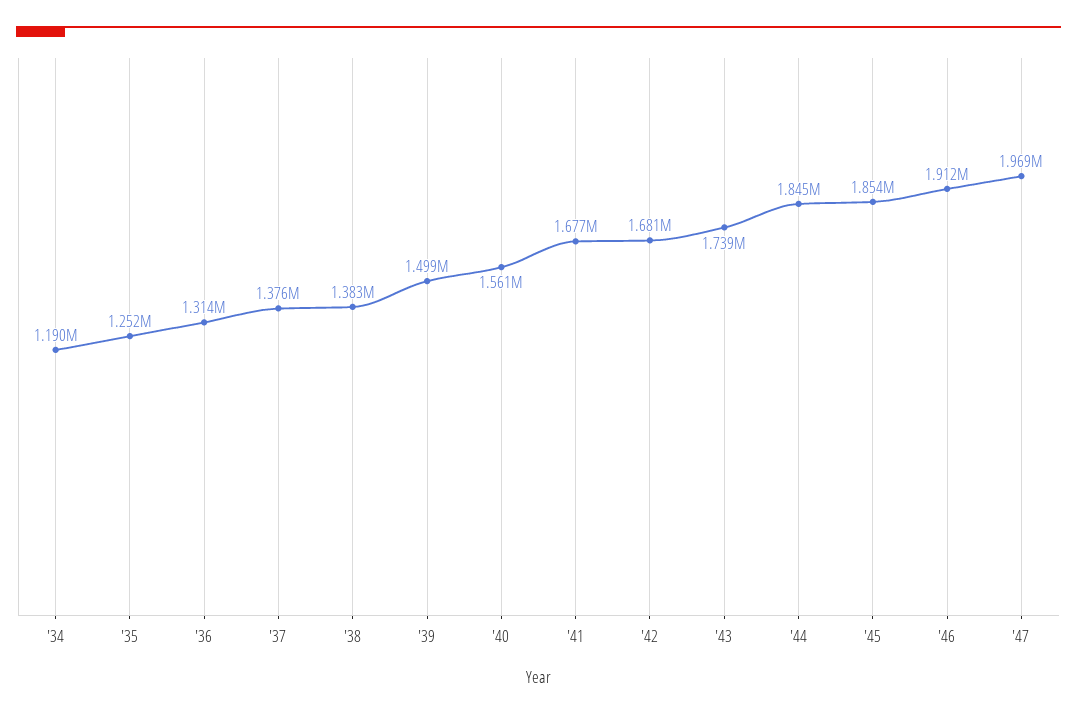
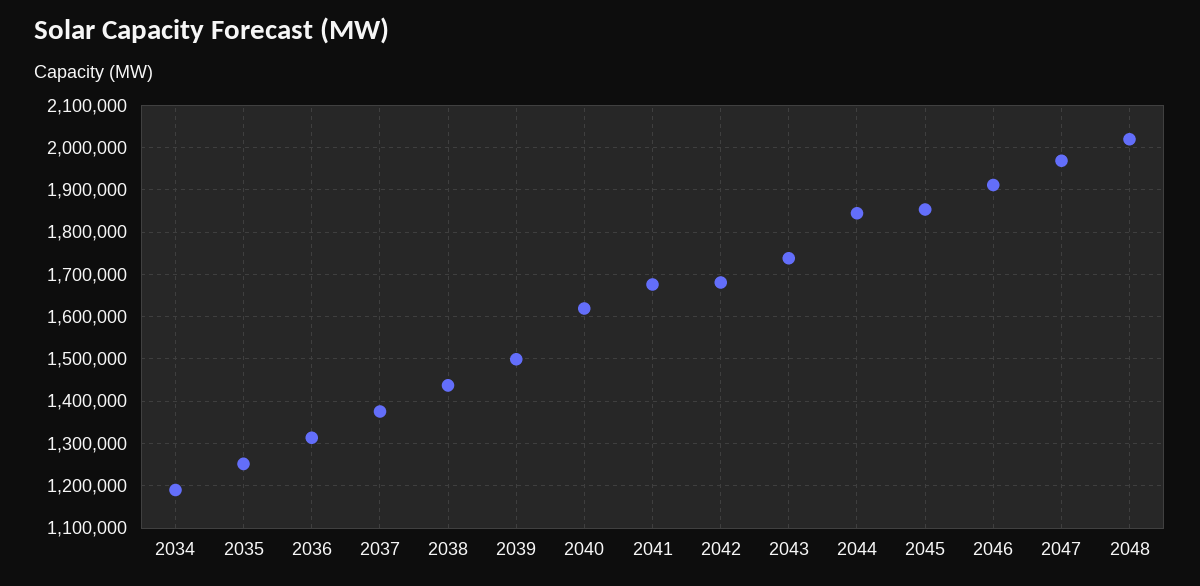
'38: 1383000 -> 1440000
'40: 1561000 -> 1620000
2048: none -> 2020000

